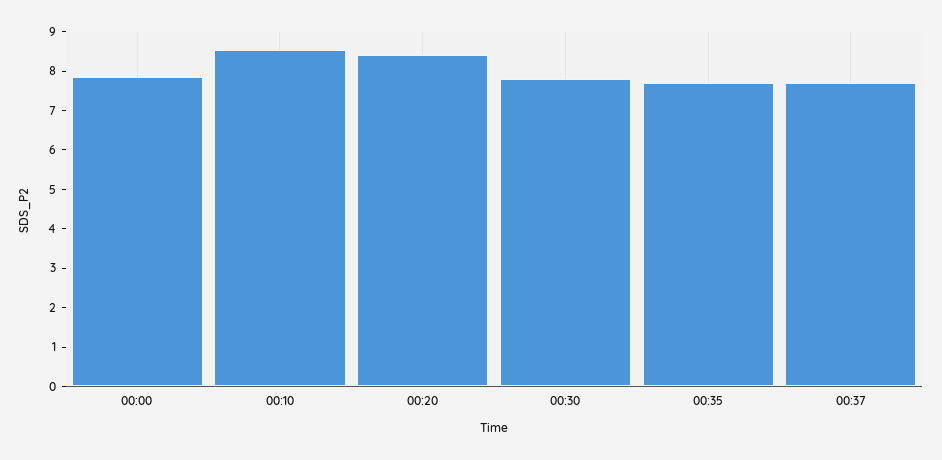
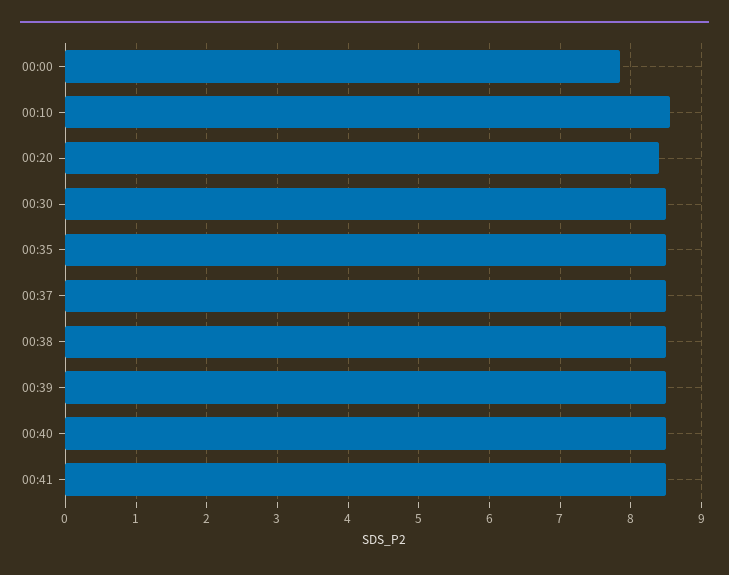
00:30: 7.75 -> 8.5
00:35: 7.75 -> 8.5
00:37: 7.75 -> 8.5
00:38: none -> 8.5
00:39: none -> 8.5
00:40: none -> 8.5
00:41: none -> 8.5

